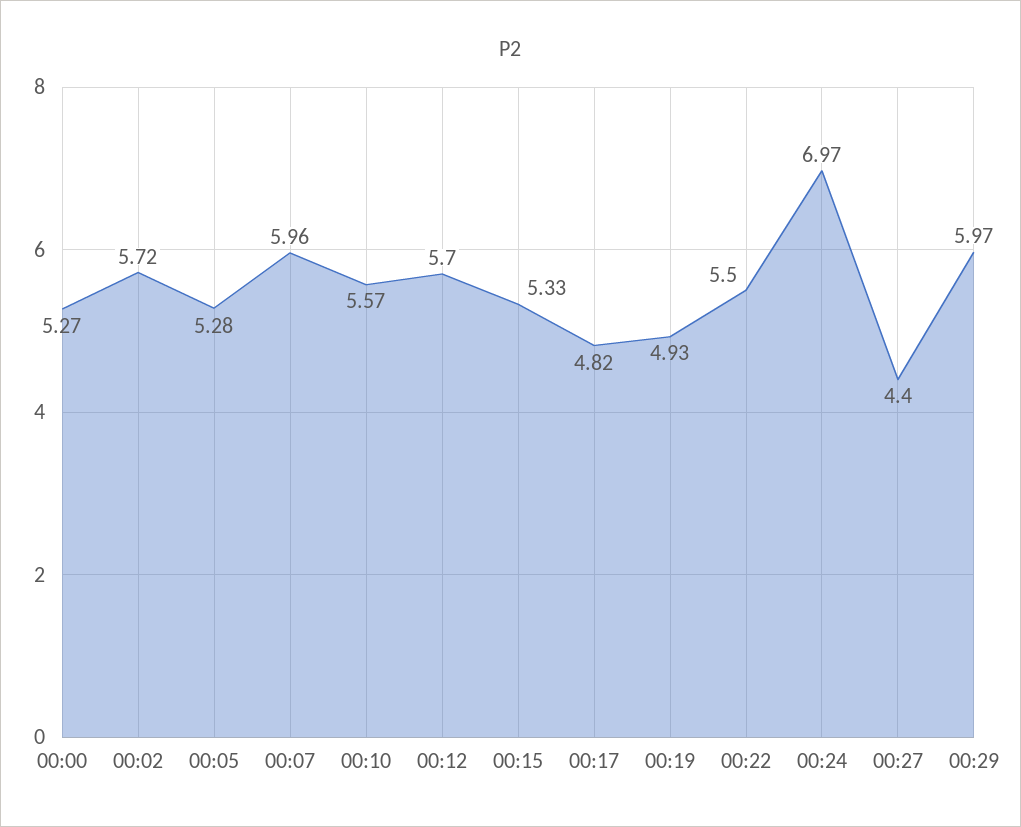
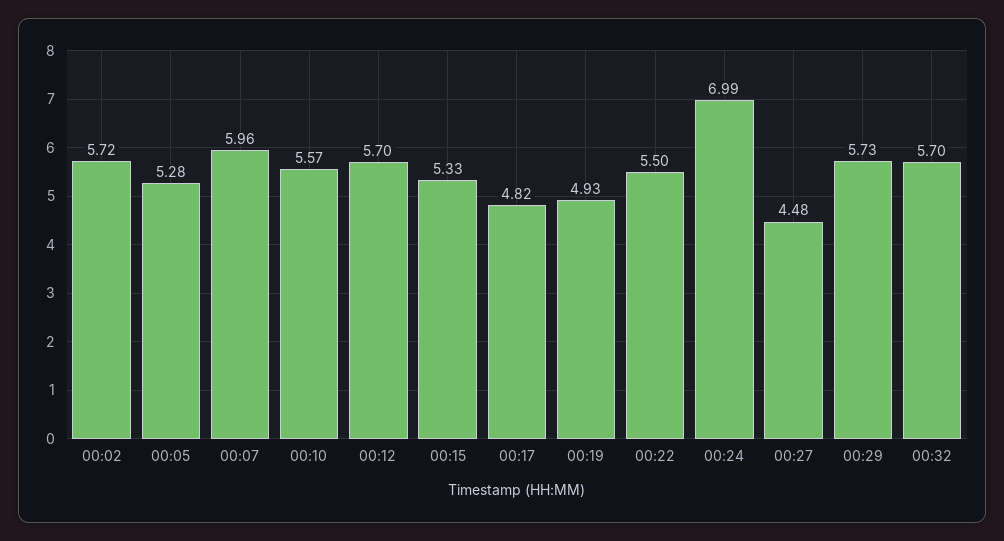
00:00: 5.27 -> none
00:24: 6.97 -> 6.99
00:27: 4.4 -> 4.48
00:29: 5.97 -> 5.73
00:32: none -> 5.7

